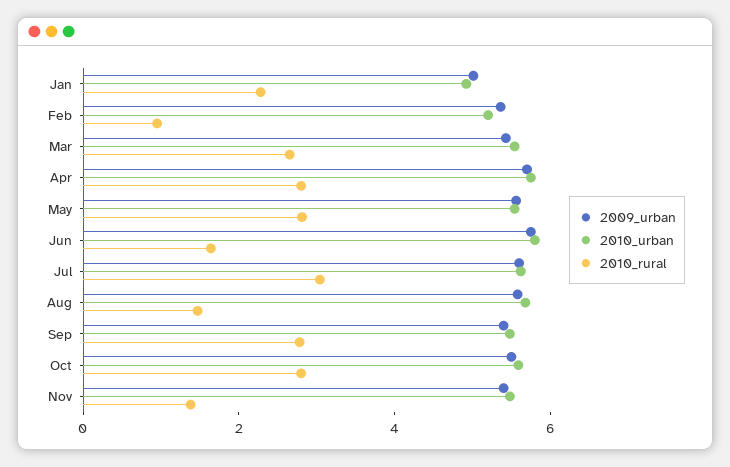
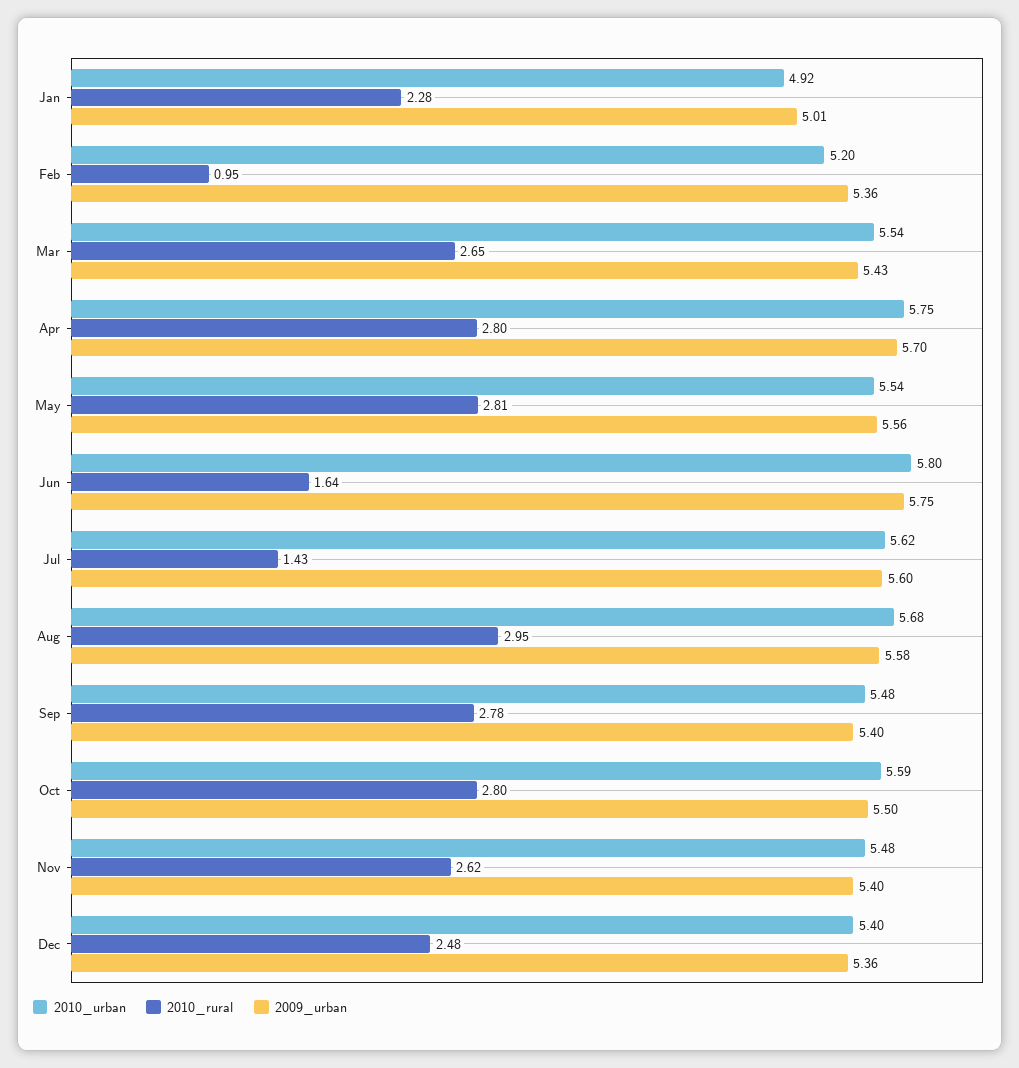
2010_rural, Jul: 3 -> 1.43
2010_rural, Aug: 1.5 -> 2.95
2010_rural, Nov: 1.5 -> 2.62
2010_urban, Dec: none -> 5.4
2010_rural, Dec: none -> 2.48
2009_urban, Dec: none -> 5.36

